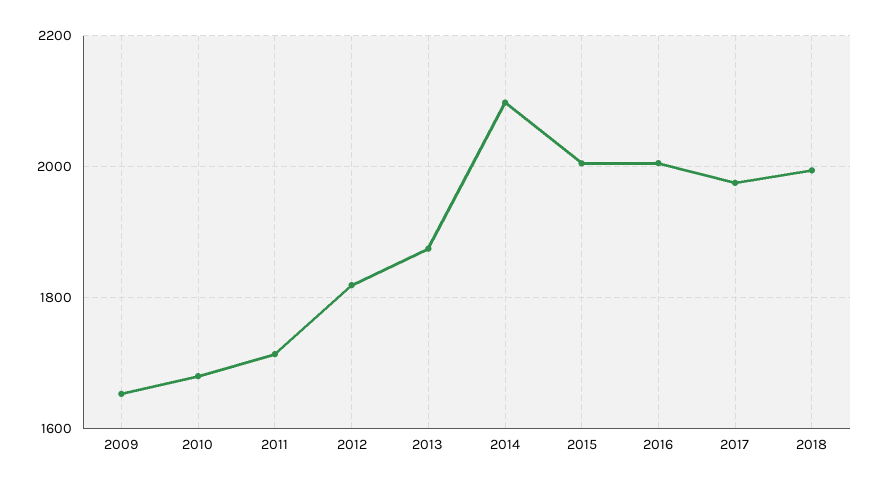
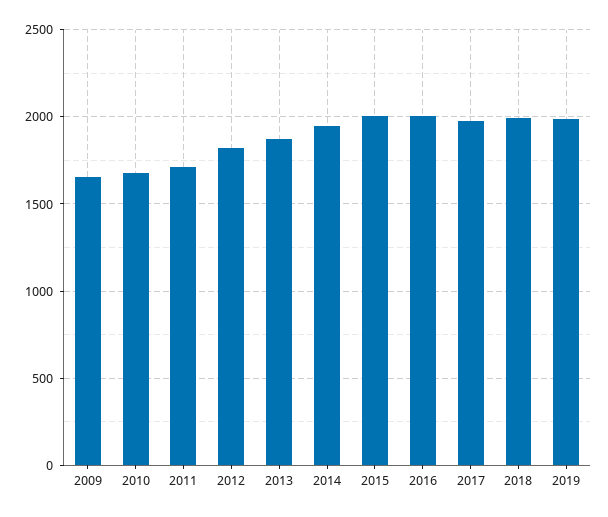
2014: 2100 -> 1950
2019: none -> 2000

